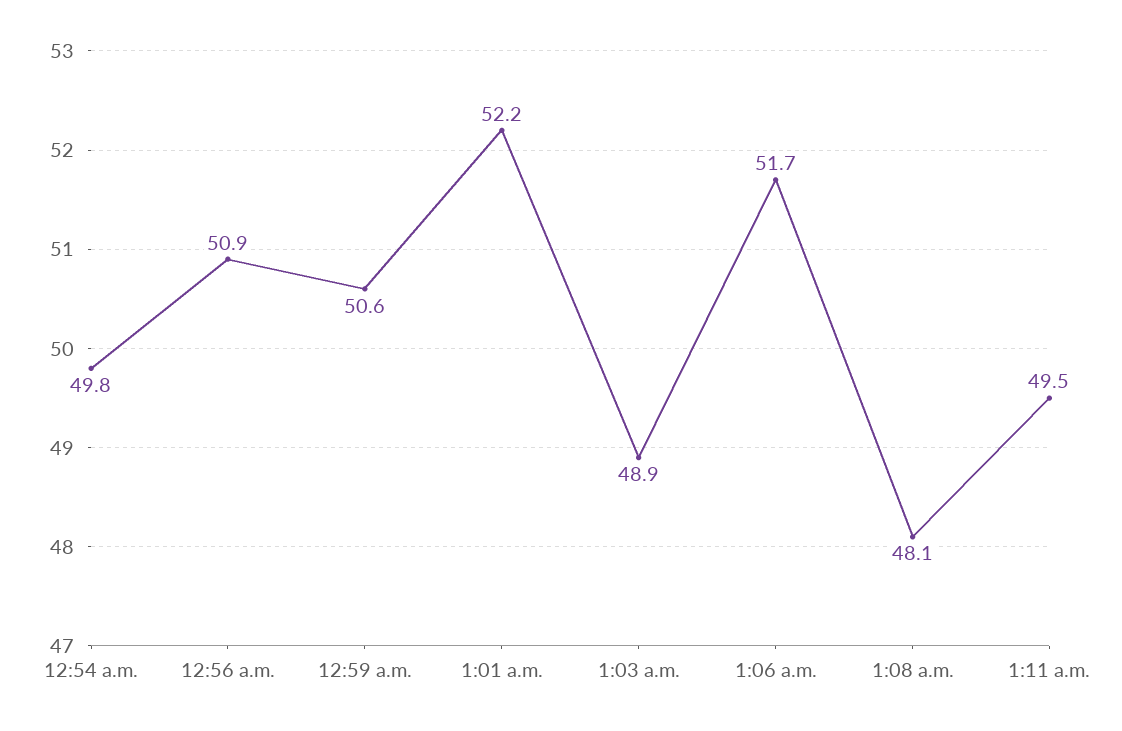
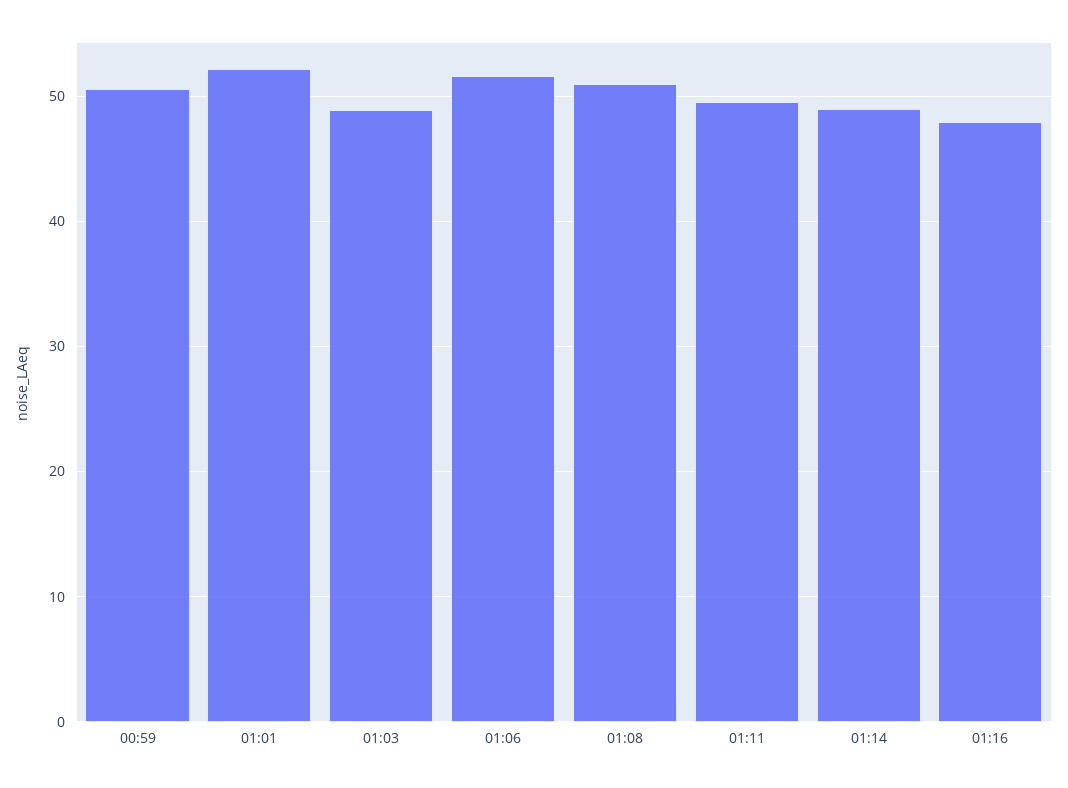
12:54 a.m.: 49.8 -> none
12:56 a.m.: 50.9 -> none
1:08 a.m.: 48.1 -> 51
01:14: none -> 49
01:16: none -> 48

